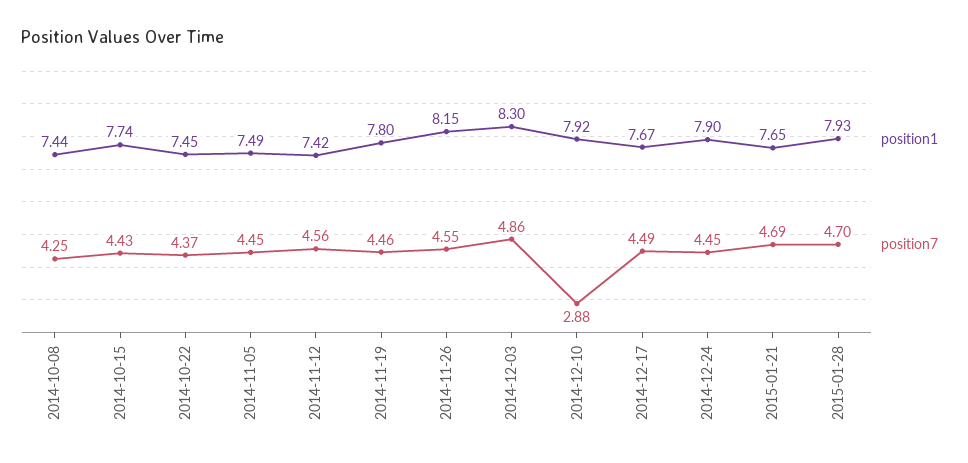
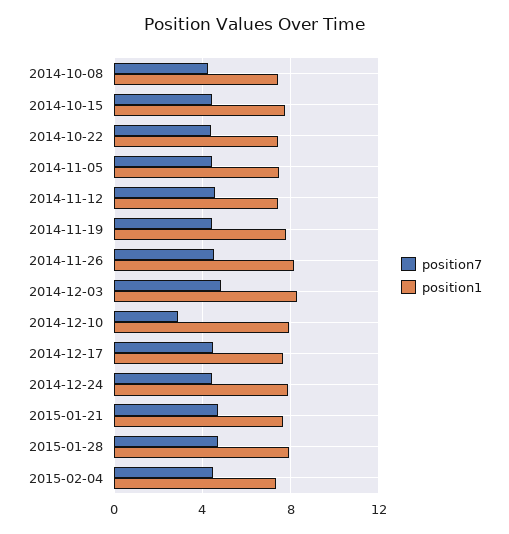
position7, 2015-02-04: none -> 4.5
position1, 2015-02-04: none -> 7.5

